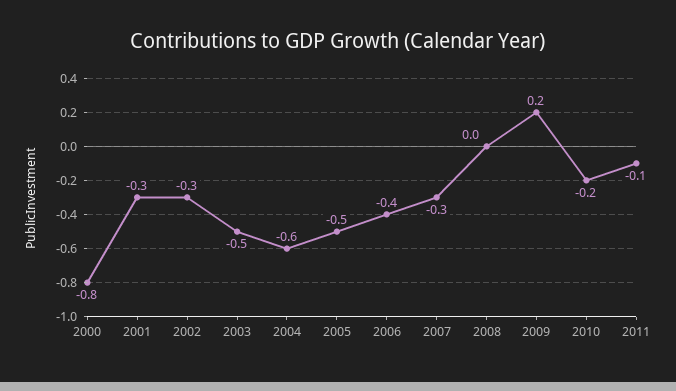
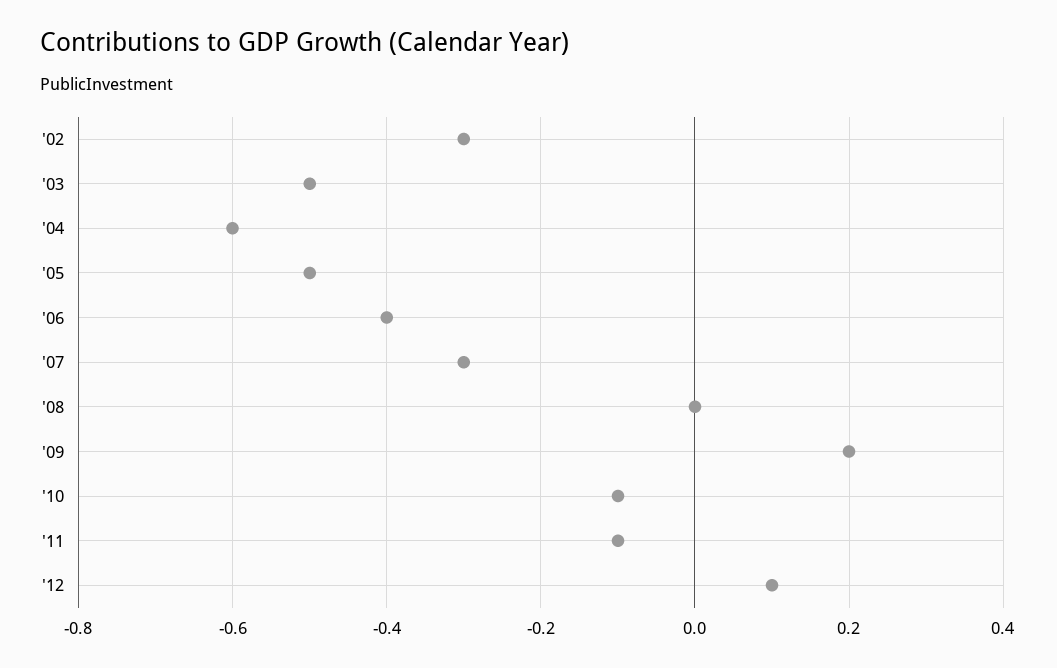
2000: -0.8 -> none
2001: -0.3 -> none
2010: -0.2 -> -0.1
'12: none -> 0.1

